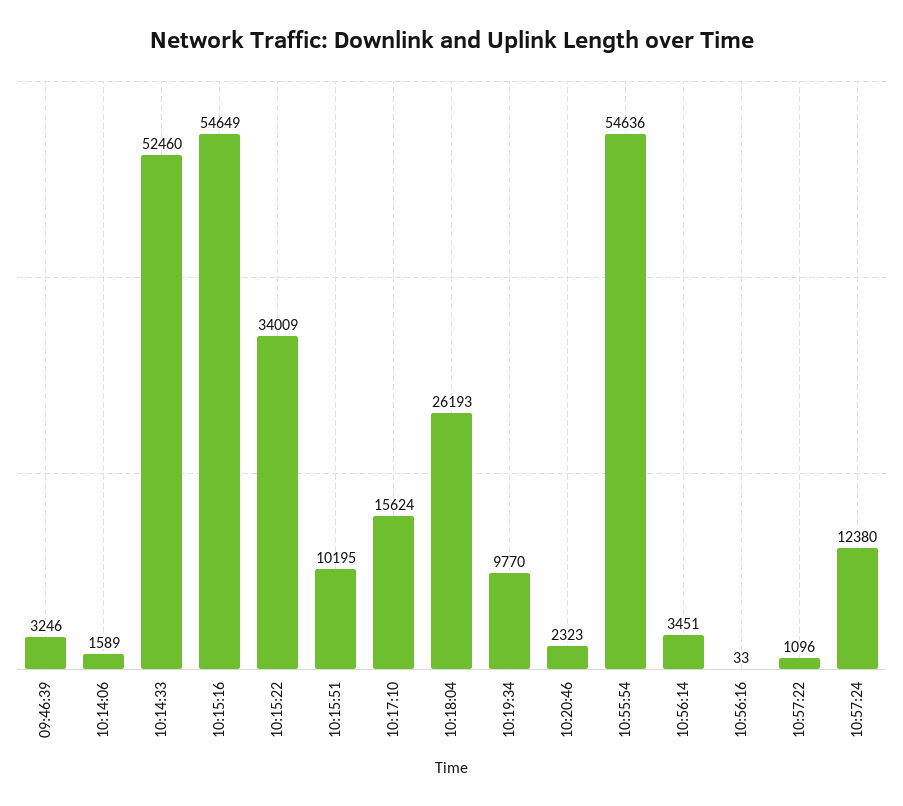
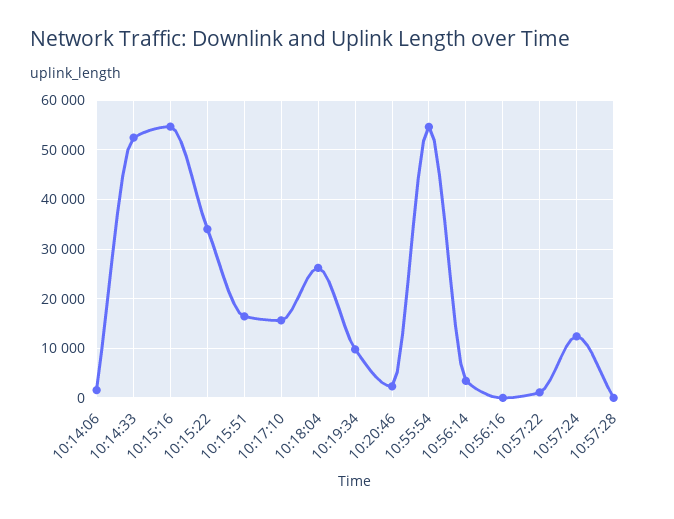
09:46:39: 3246 -> none
10:15:51: 10195 -> 16000
10:57:28: none -> 0

